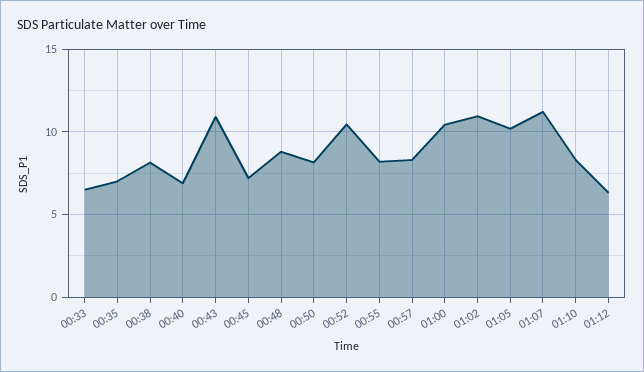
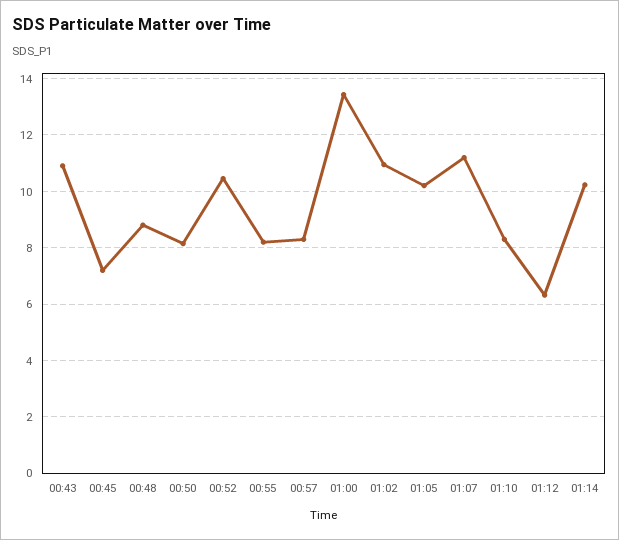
00:33: 6.5 -> none
00:35: 7 -> none
00:38: 8 -> none
00:40: 7 -> none
01:00: 10.5 -> 13.5
01:14: none -> 10.25

